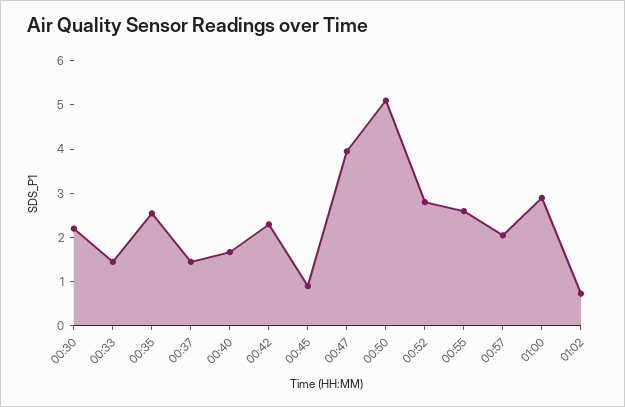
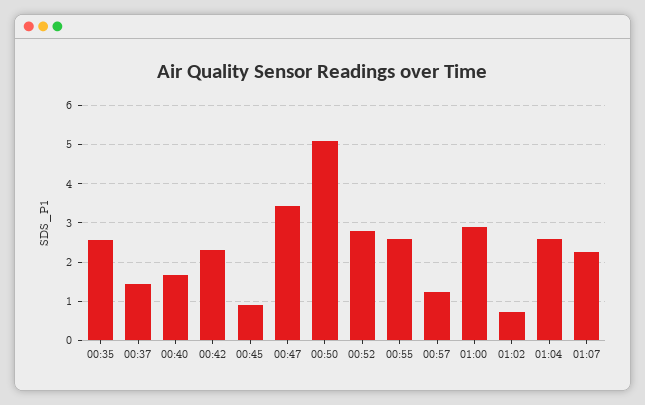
00:30: 2.2 -> none
00:33: 1.4 -> none
00:47: 4 -> 3.4
00:57: 2 -> 1.2
01:04: none -> 2.6
01:07: none -> 2.2

